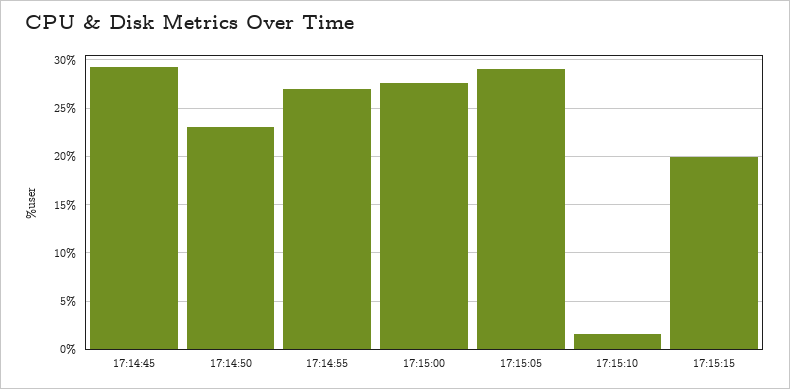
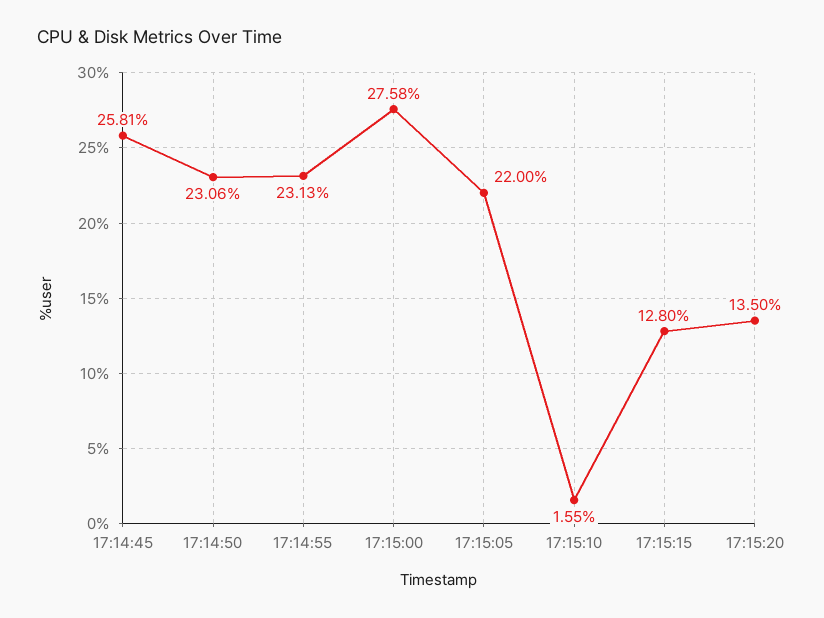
17:14:45: 29 -> 25.81
17:14:55: 27 -> 23.13
17:15:05: 29 -> 22
17:15:15: 20 -> 12.8
17:15:20: none -> 13.5

